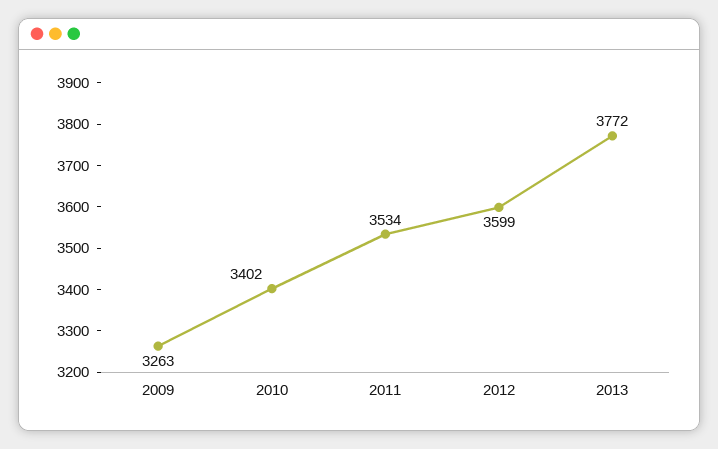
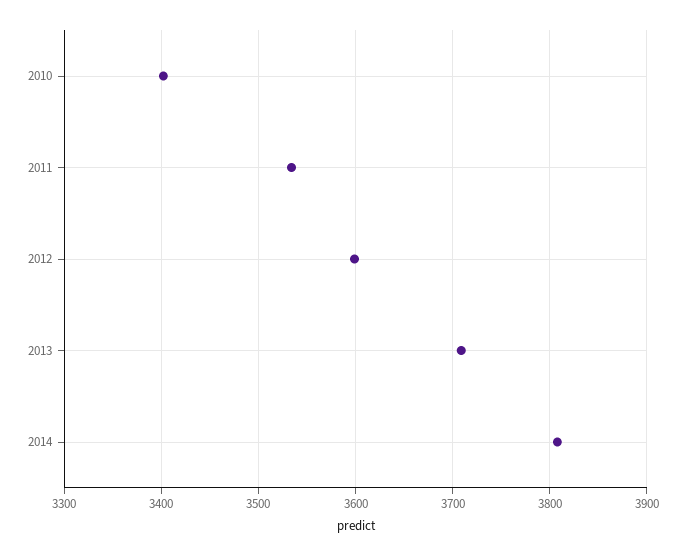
2009: 3263 -> none
2013: 3772 -> 3710
2014: none -> 3810

